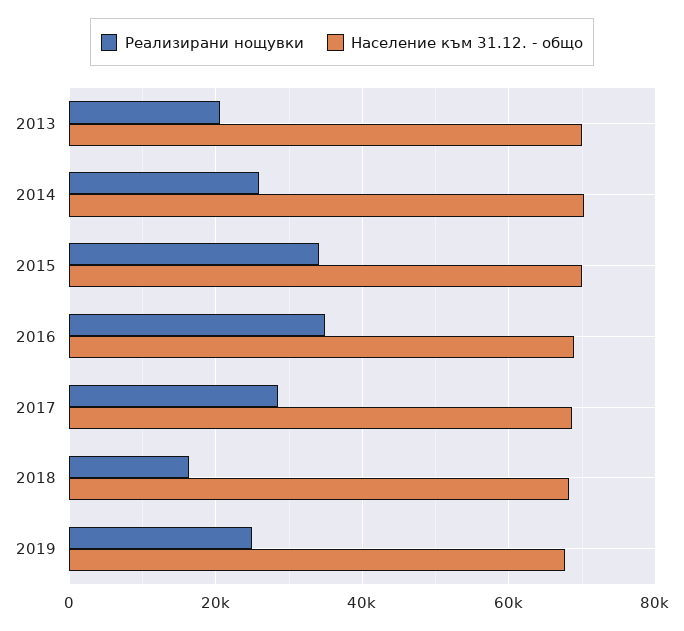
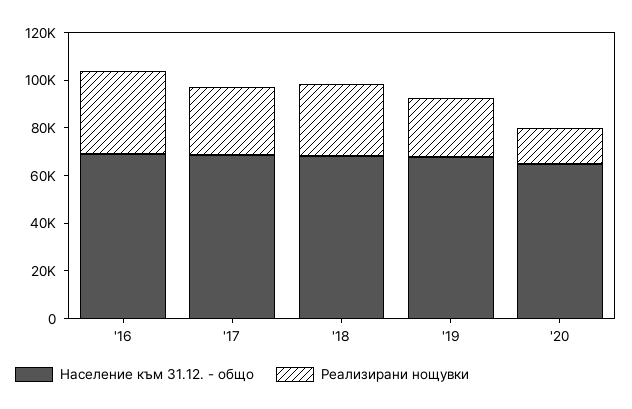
Реализирани нощувки, 2013: 20000 -> none
Население към 31.12. - общо, 2013: 70000 -> none
Реализирани нощувки, 2014: 26000 -> none
Население към 31.12. - общо, 2014: 70000 -> none
Реализирани нощувки, 2015: 34000 -> none
Население към 31.12. - общо, 2015: 70000 -> none
Реализирани нощувки, 2018: 16000 -> 30000
Население към 31.12. - общо, '20: none -> 65000
Реализирани нощувки, '20: none -> 15000

